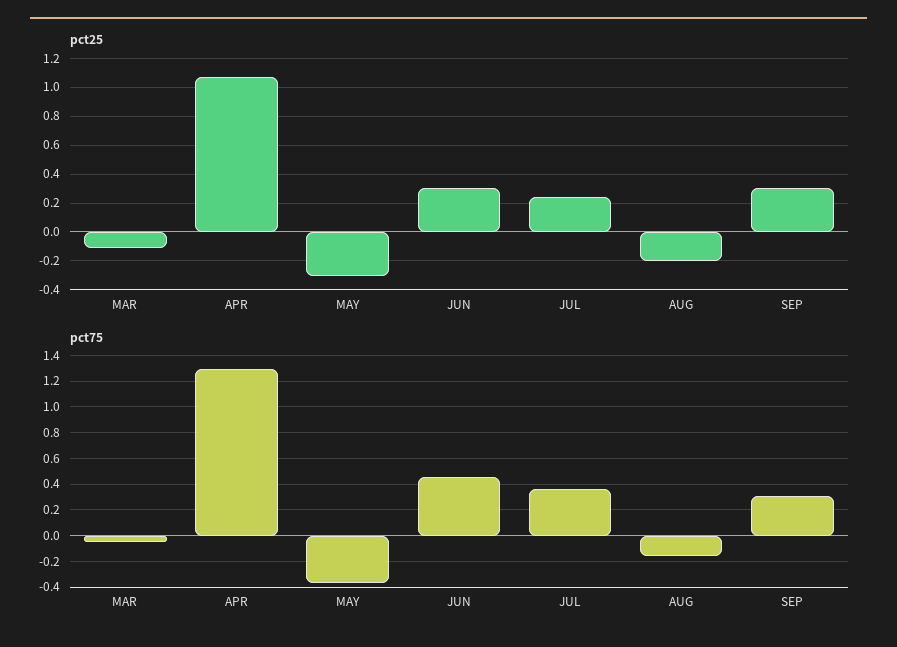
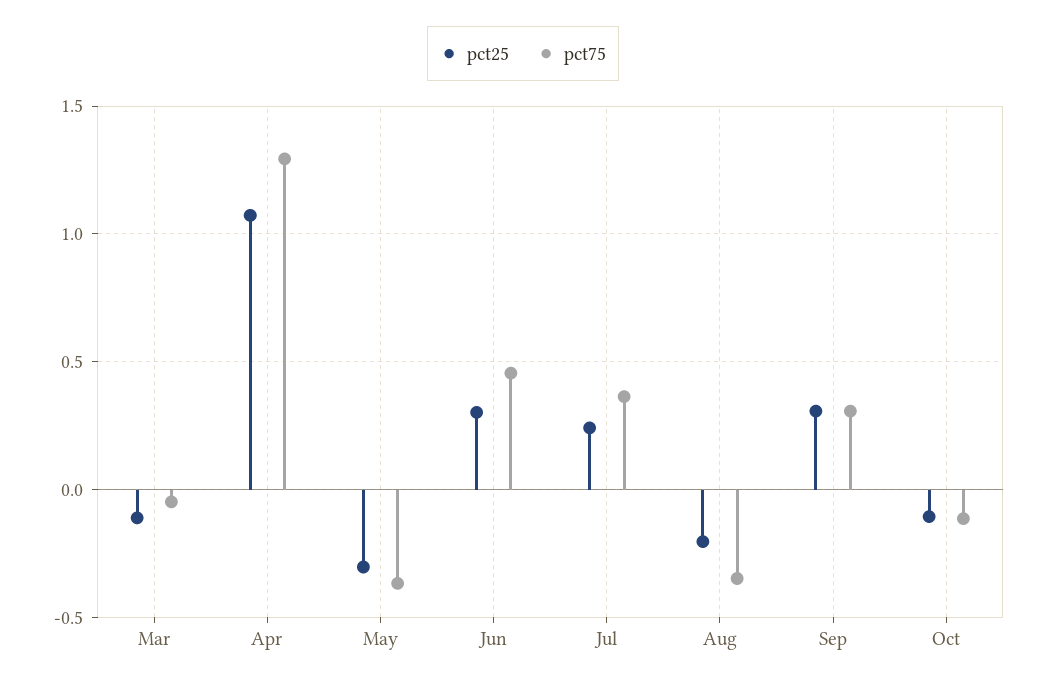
pct75, AUG: -0.15 -> -0.35
pct25, Oct: none -> -0.1
pct75, Oct: none -> -0.1

